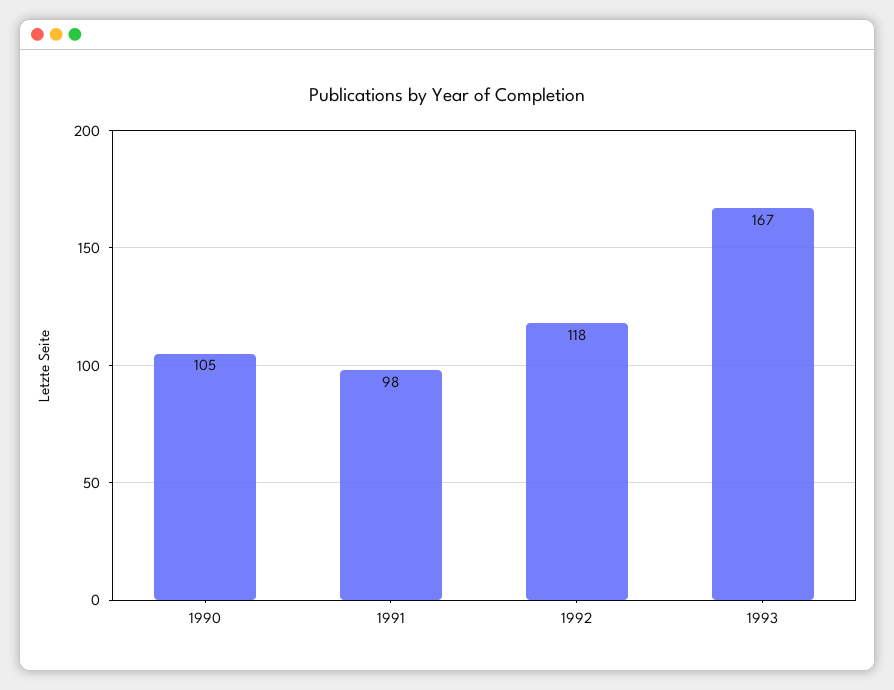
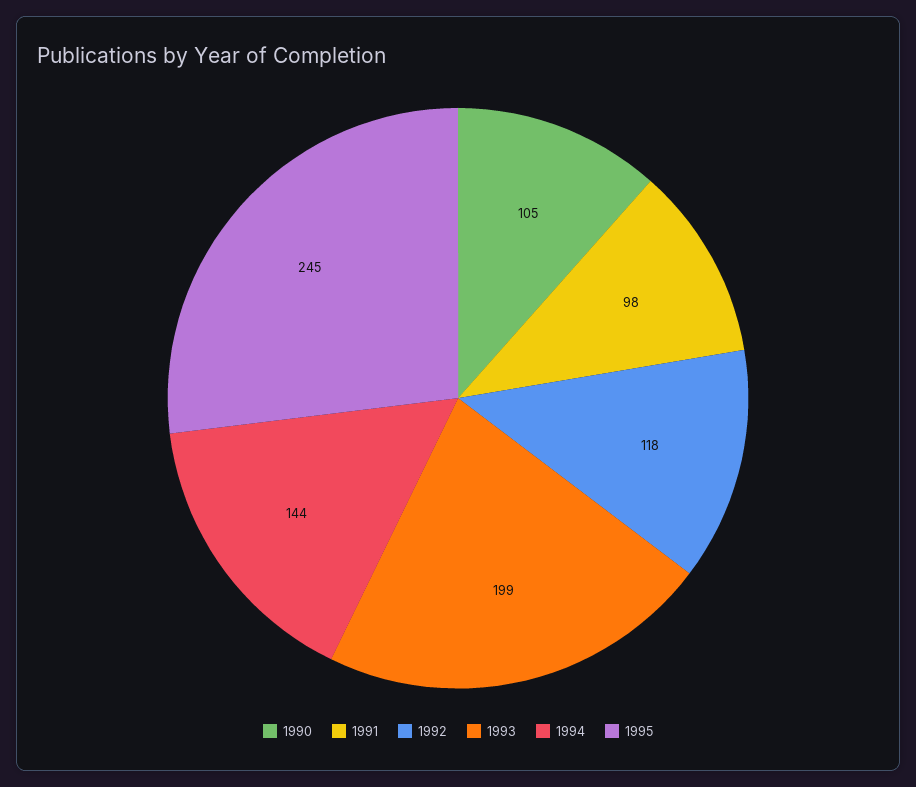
1993: 167 -> 199
1994: none -> 144
1995: none -> 245

